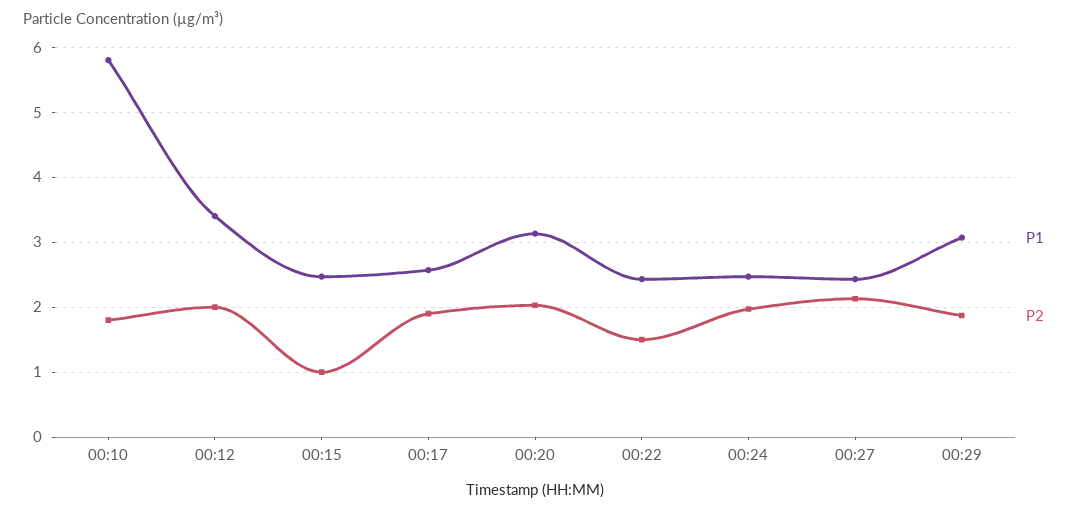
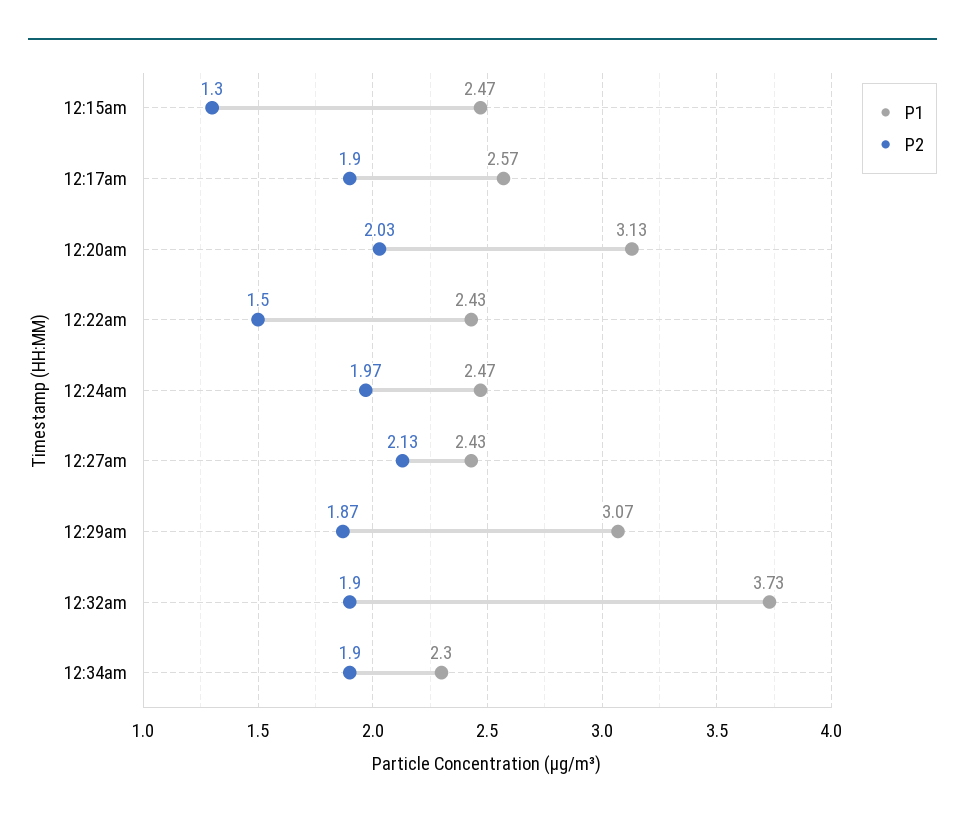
P1, 00:10: 5.8 -> none
P2, 00:10: 1.8 -> none
P1, 00:12: 3.4 -> none
P2, 00:12: 2 -> none
P2, 00:15: 1 -> 1.3
P1, 12:32am: none -> 3.73
P2, 12:32am: none -> 1.9
P1, 12:34am: none -> 2.3
P2, 12:34am: none -> 1.9

